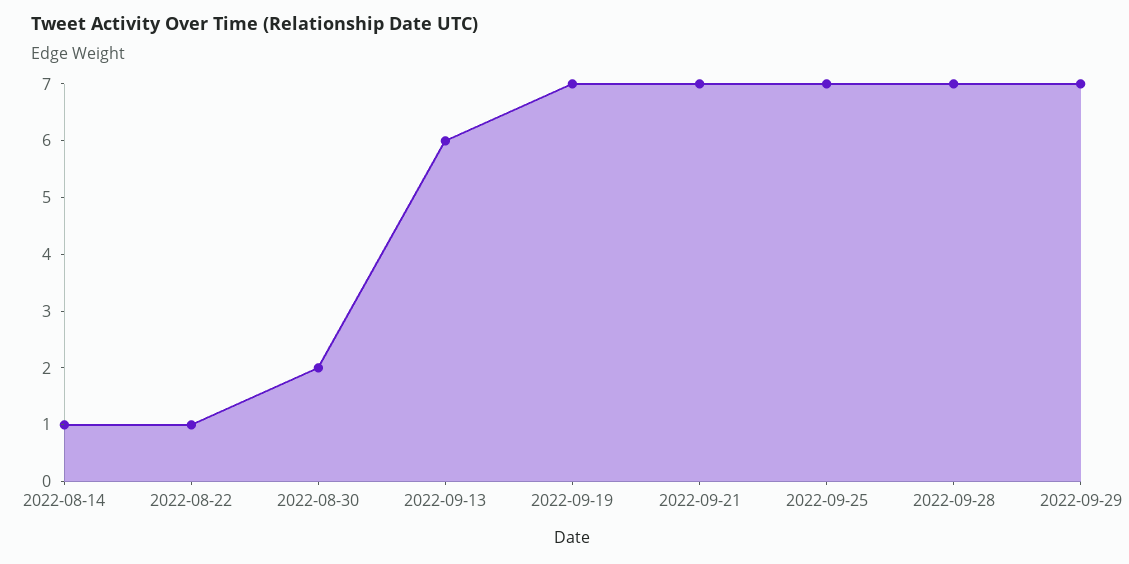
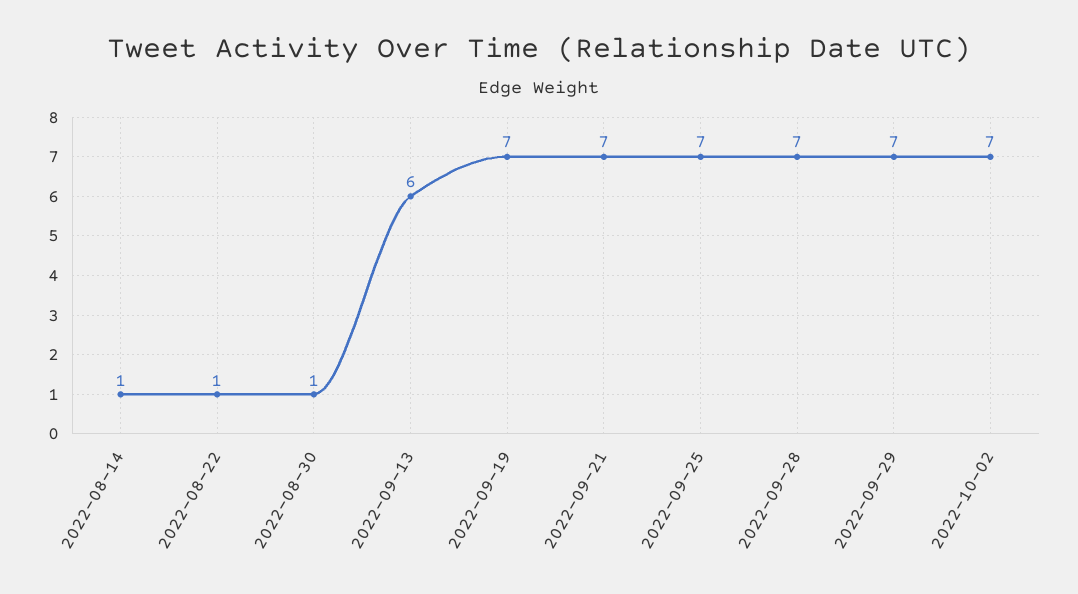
2022-08-30: 2 -> 1
2022-10-02: none -> 7

